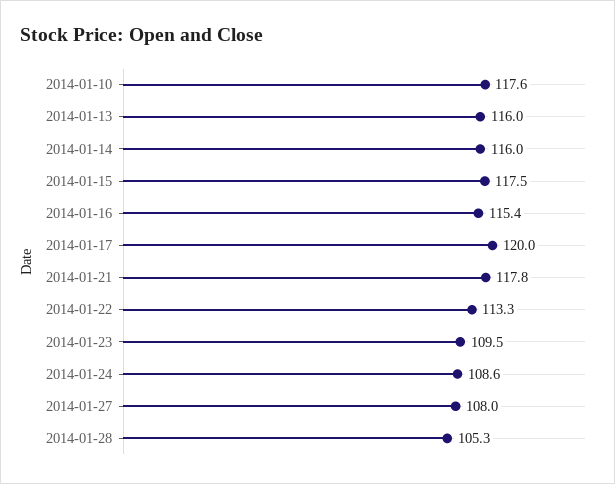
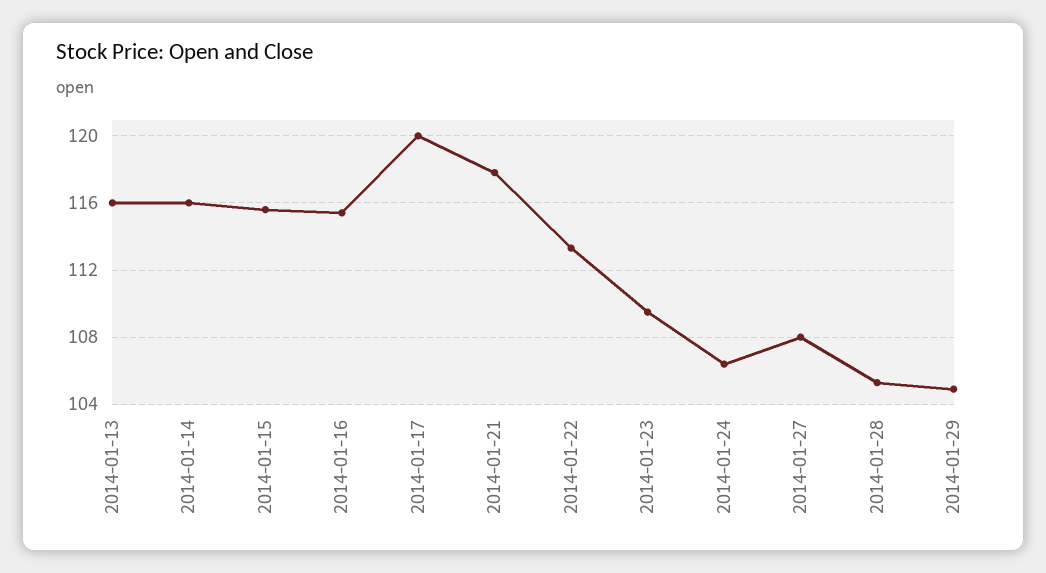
2014-01-10: 117.6 -> none
2014-01-15: 117.5 -> 115.5
2014-01-24: 108.6 -> 106.5
2014-01-29: none -> 105

